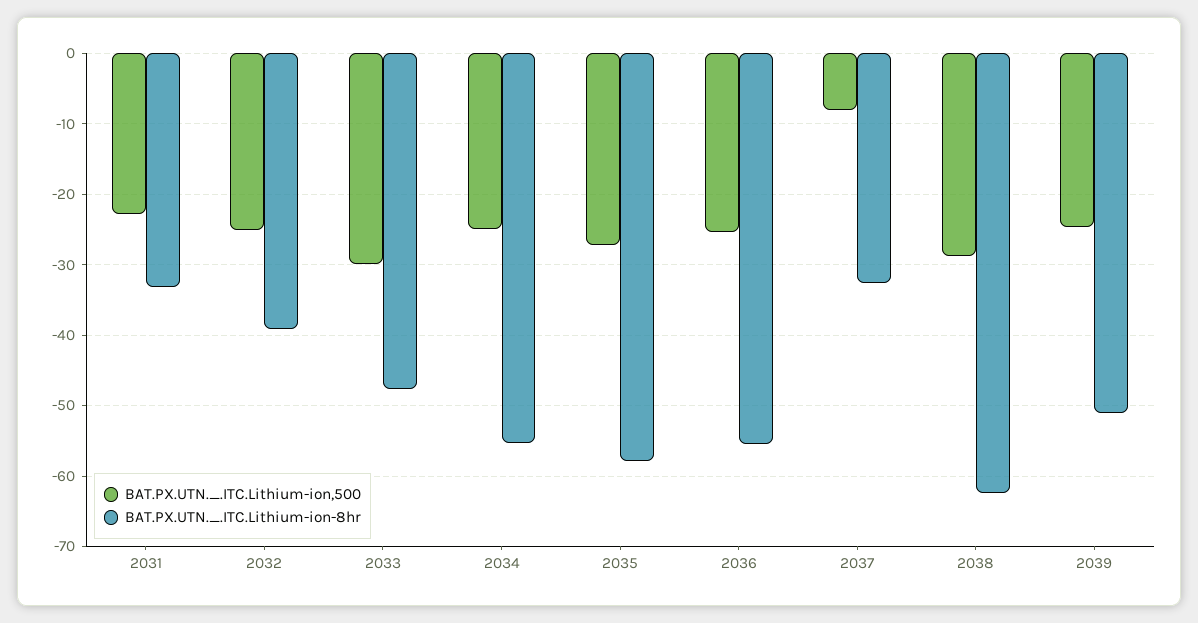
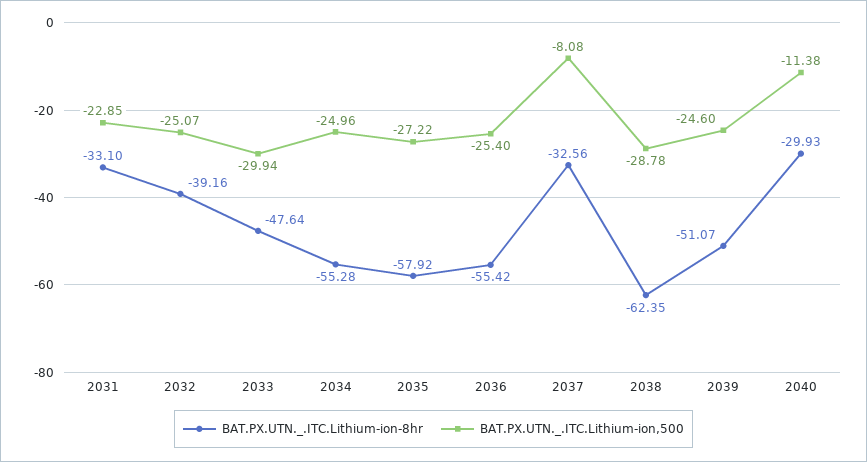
BAT.PX.UTN._.ITC.Lithium-ion-8hr, 2040: none -> -29.93
BAT.PX.UTN._.ITC.Lithium-ion,500, 2040: none -> -11.38

